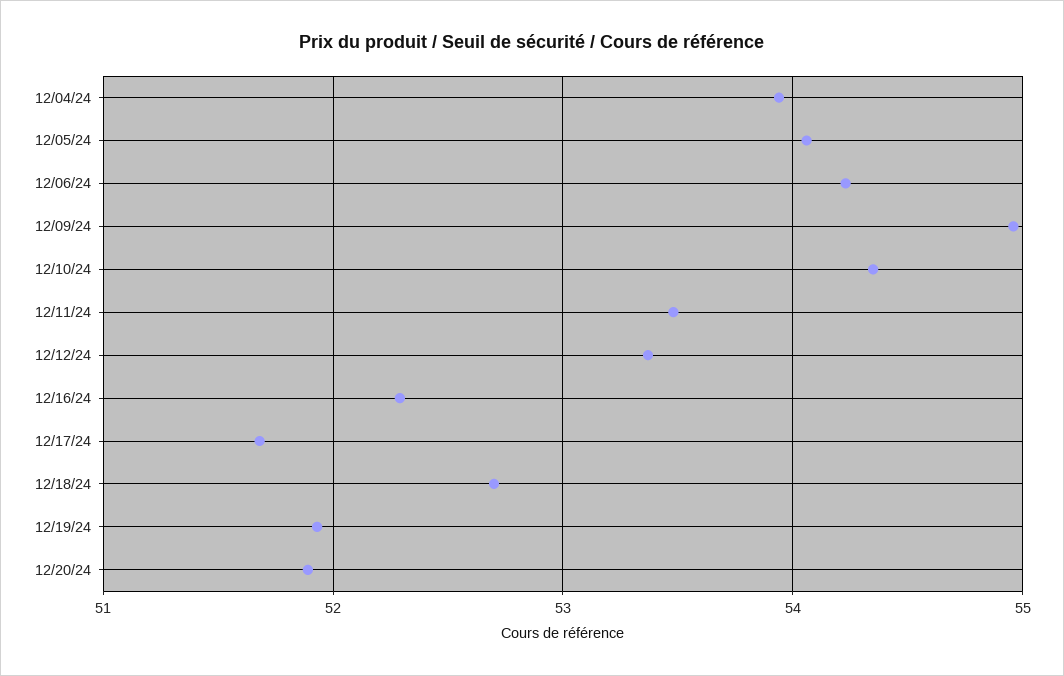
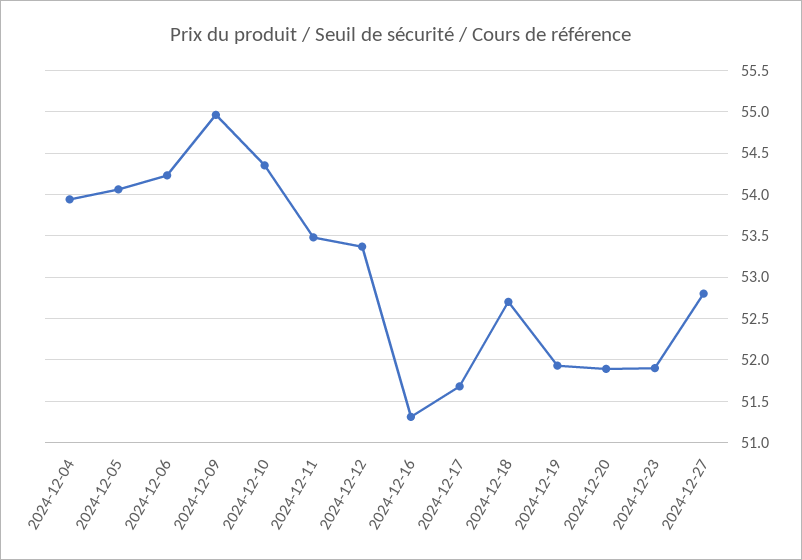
12/16/24: 52.3 -> 51.3
2024-12-23: none -> 51.9
2024-12-27: none -> 52.8

